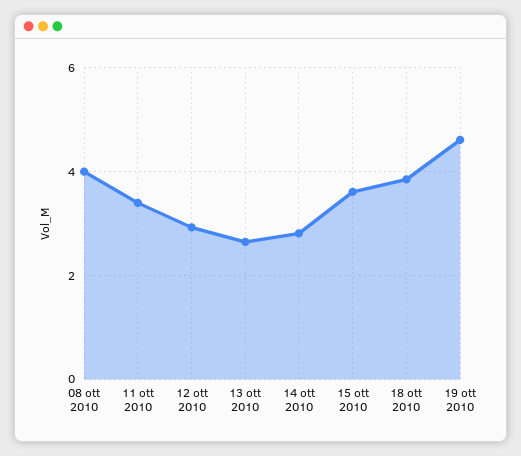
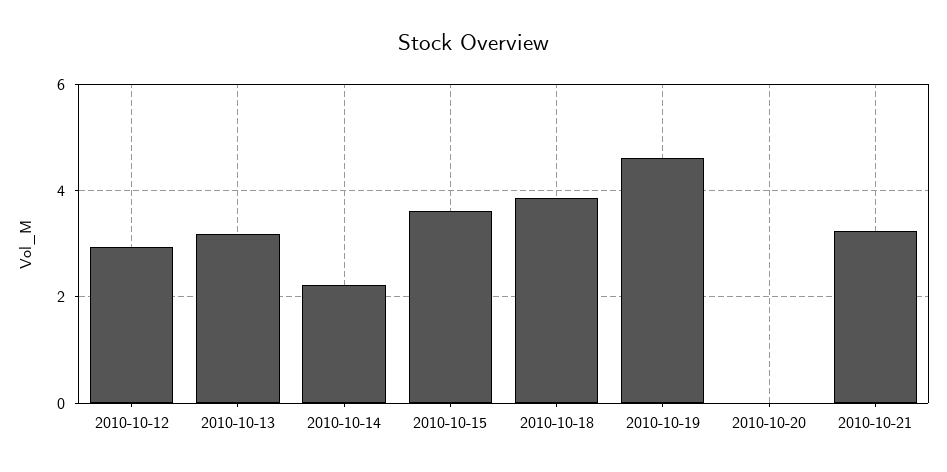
08 ott 2010: 4 -> none
11 ott 2010: 3.4 -> none
13 ott 2010: 2.6 -> 3.2
14 ott 2010: 2.8 -> 2.2
2010-10-20: none -> 0
2010-10-21: none -> 3.2

